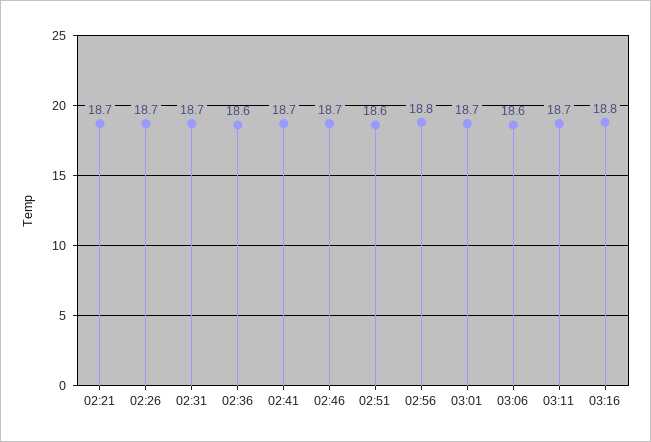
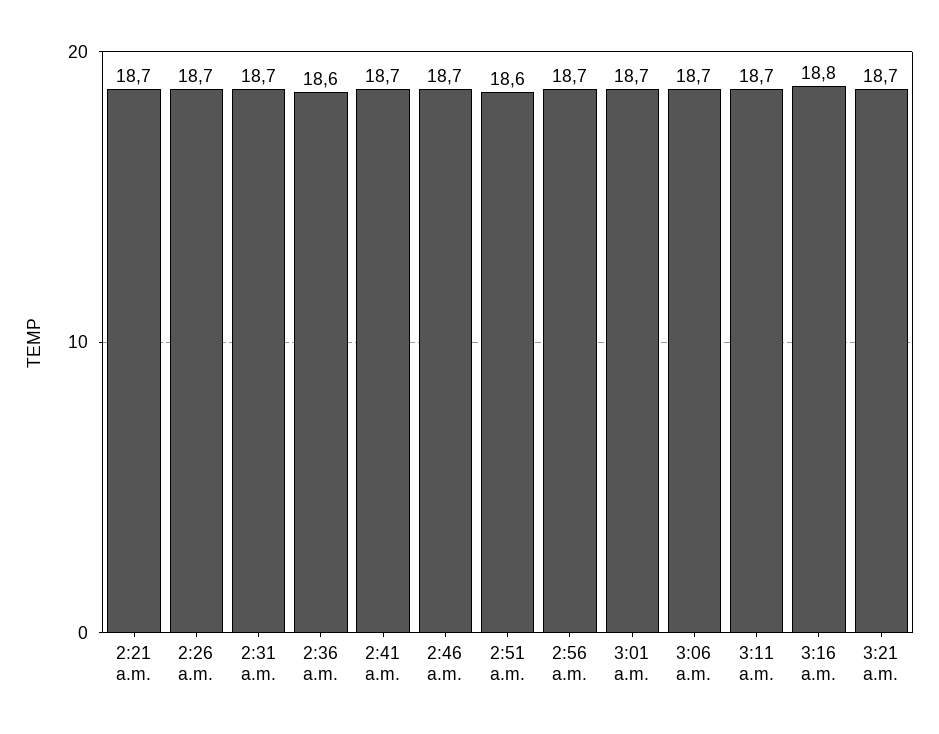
02:56: 18.8 -> 18.7
03:06: 18.6 -> 18.7
3:21 a.m.: none -> 18.7

